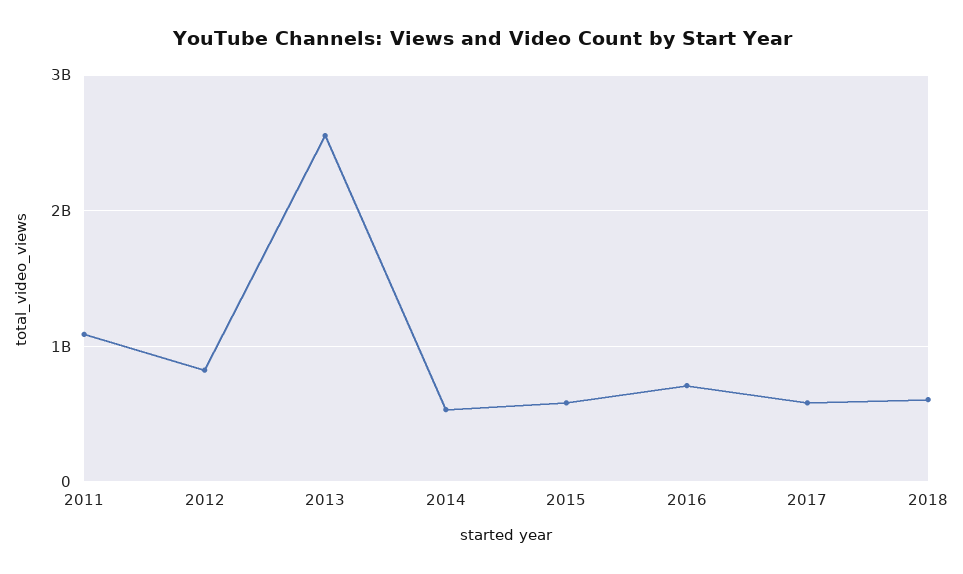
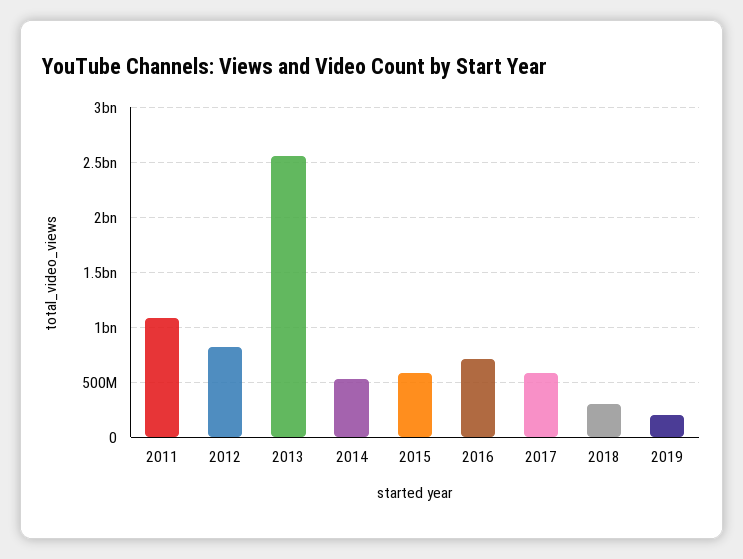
2018: 600000000 -> 300000000
2019: none -> 200000000

